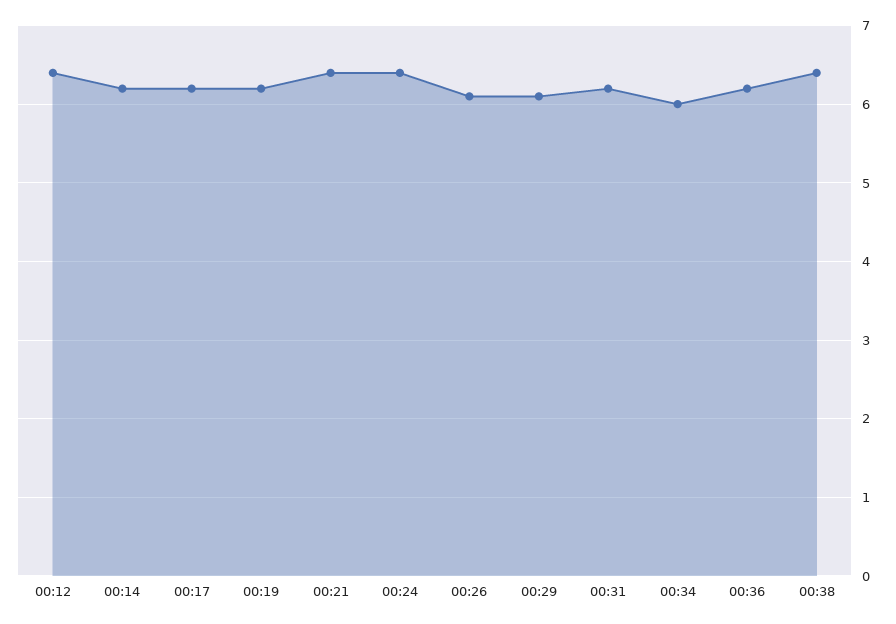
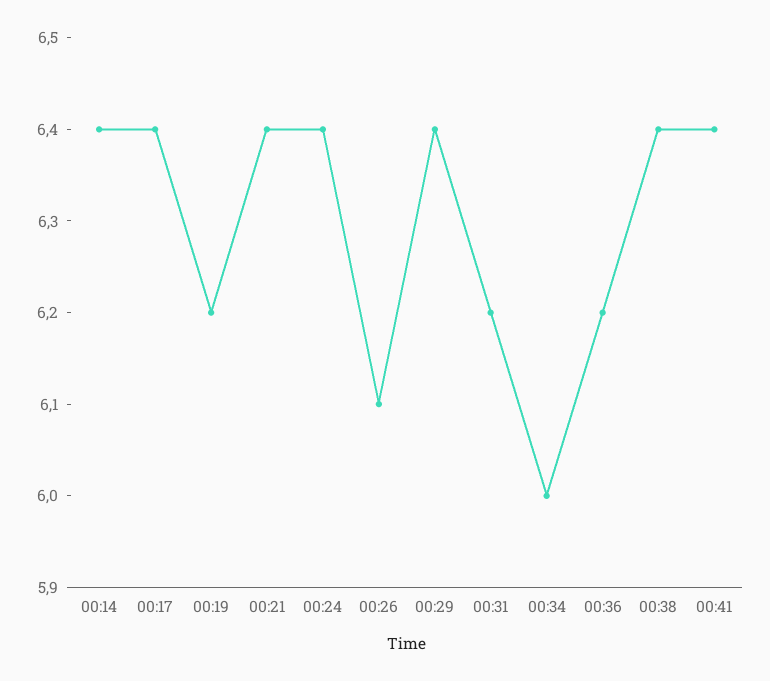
00:12: 6.4 -> none
00:14: 6.2 -> 6.4
00:17: 6.2 -> 6.4
00:29: 6.1 -> 6.4
00:41: none -> 6.4

